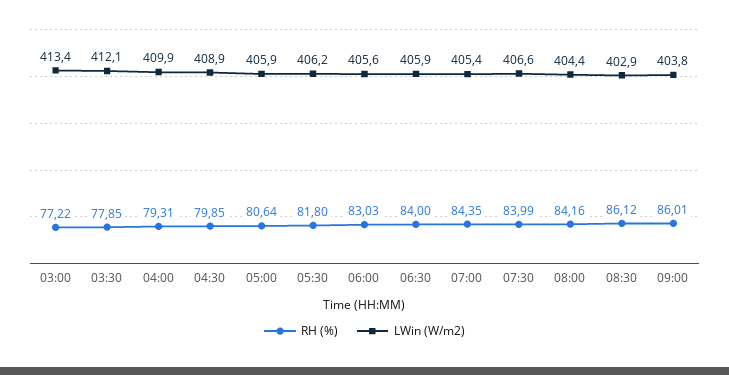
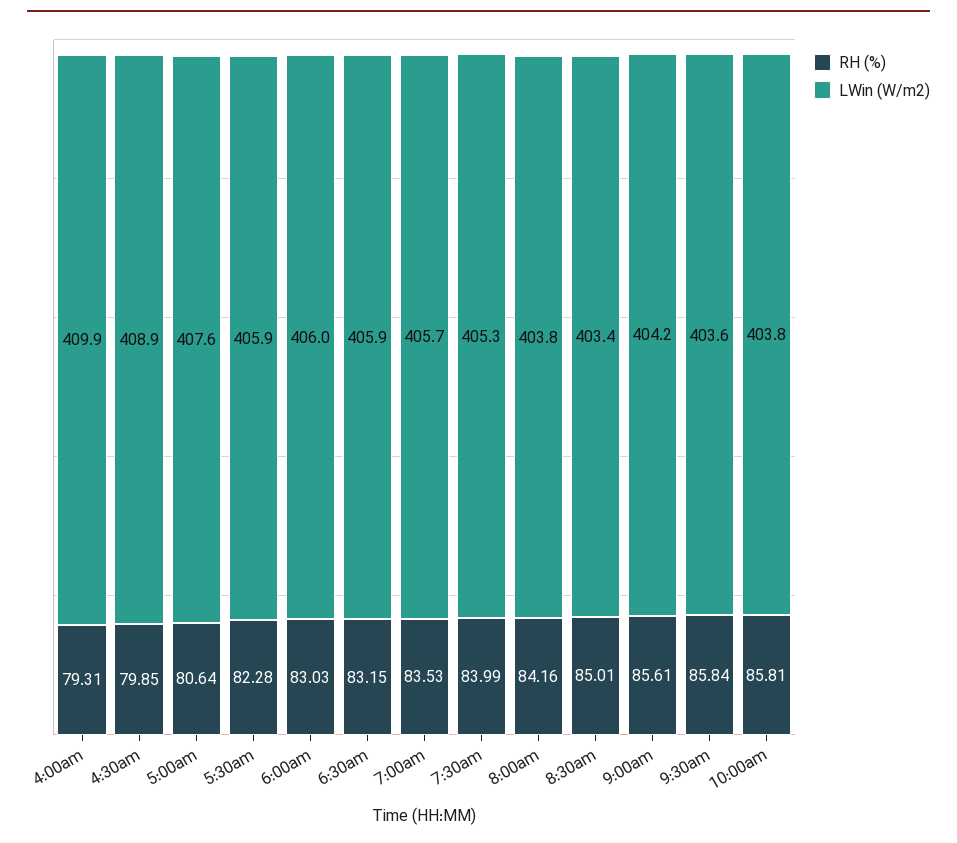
RH (%), 03:00: 77.22 -> none
LWin (W/m2), 03:00: 413.4 -> none
RH (%), 03:30: 77.85 -> none
LWin (W/m2), 03:30: 412.1 -> none
LWin (W/m2), 05:00: 405.9 -> 407.6
RH (%), 05:30: 81.8 -> 82.28
LWin (W/m2), 05:30: 406.2 -> 405.9
LWin (W/m2), 06:00: 405.6 -> 406
RH (%), 06:30: 84 -> 83.15
RH (%), 07:00: 84.35 -> 83.53
LWin (W/m2), 07:00: 405.4 -> 405.7
LWin (W/m2), 07:30: 406.6 -> 405.3
LWin (W/m2), 08:00: 404.4 -> 403.8
RH (%), 08:30: 86.12 -> 85.01
LWin (W/m2), 08:30: 402.9 -> 403.4
RH (%), 09:00: 86.01 -> 85.61
LWin (W/m2), 09:00: 403.8 -> 404.2
RH (%), 9:30am: none -> 85.84
LWin (W/m2), 9:30am: none -> 403.6
RH (%), 10:00am: none -> 85.81
LWin (W/m2), 10:00am: none -> 403.8

